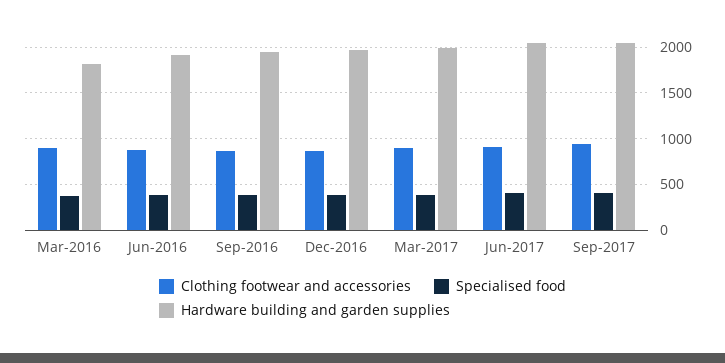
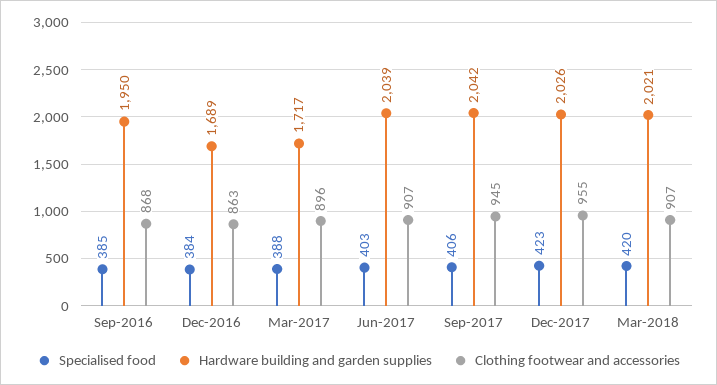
Clothing footwear and accessories, Mar-2016: 900 -> none
Specialised food, Mar-2016: 400 -> none
Hardware building and garden supplies, Mar-2016: 1800 -> none
Clothing footwear and accessories, Jun-2016: 900 -> none
Specialised food, Jun-2016: 400 -> none
Hardware building and garden supplies, Jun-2016: 1900 -> none
Hardware building and garden supplies, Dec-2016: 2000 -> 1689
Hardware building and garden supplies, Mar-2017: 2000 -> 1717
Specialised food, Dec-2017: none -> 423
Hardware building and garden supplies, Dec-2017: none -> 2026
Clothing footwear and accessories, Dec-2017: none -> 955
Specialised food, Mar-2018: none -> 420
Hardware building and garden supplies, Mar-2018: none -> 2021
Clothing footwear and accessories, Mar-2018: none -> 907

